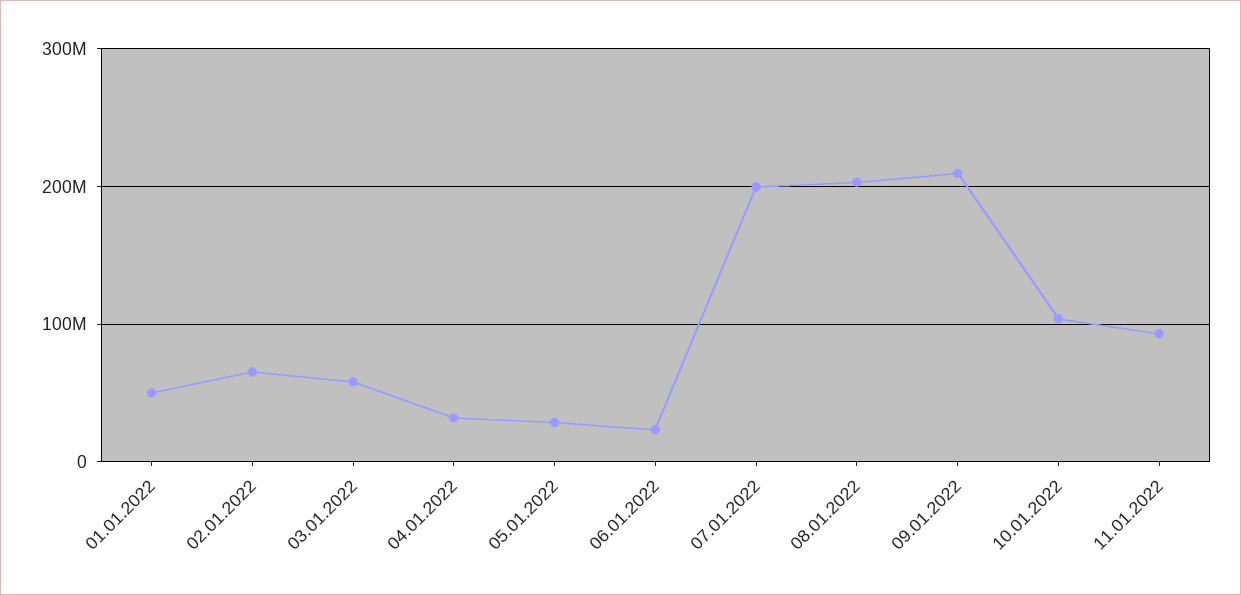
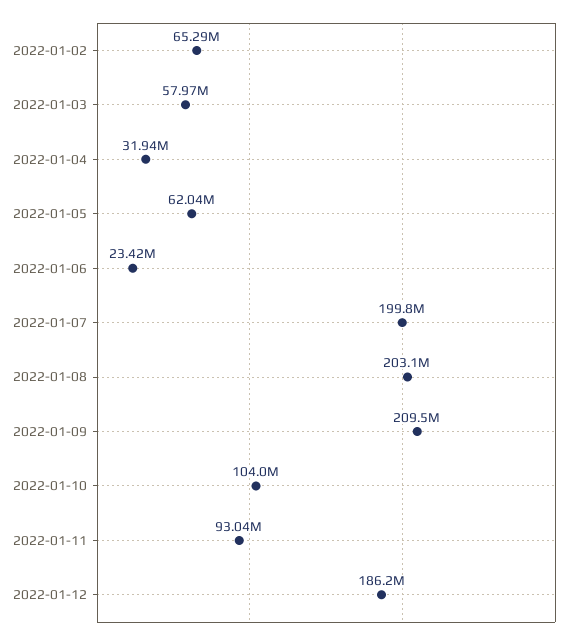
01.01.2022: 50000000 -> none
05.01.2022: 30000000 -> 62040000
2022-01-12: none -> 186200000

